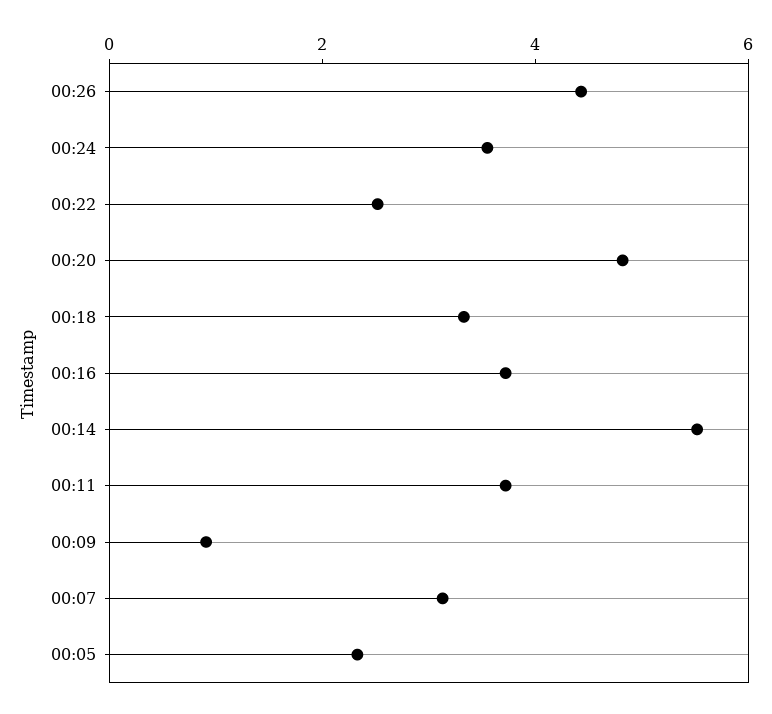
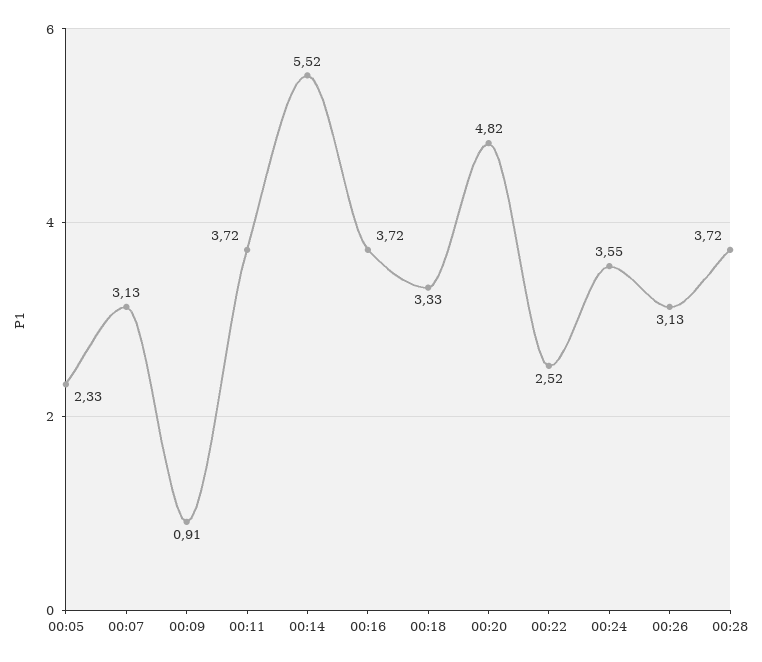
00:26: 4.5 -> 3.13
00:28: none -> 3.72

